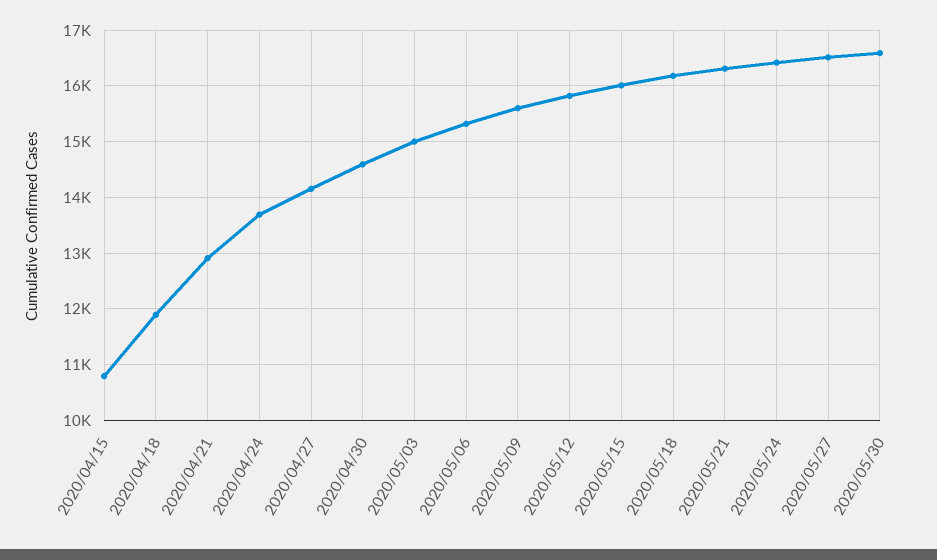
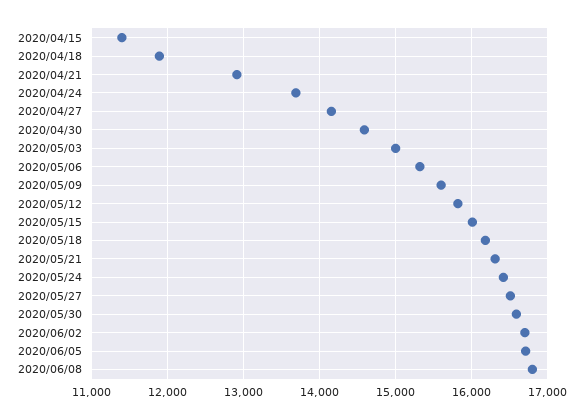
2020/04/15: 10800 -> 11400
2020/06/02: none -> 16700
2020/06/05: none -> 16700
2020/06/08: none -> 16800

